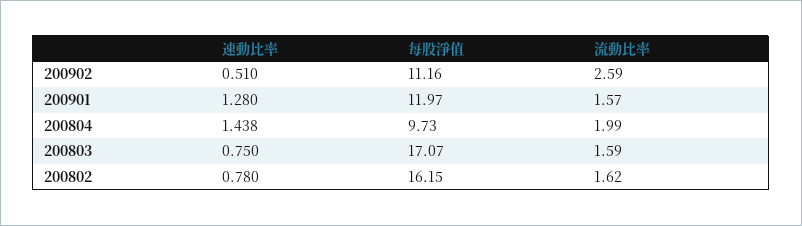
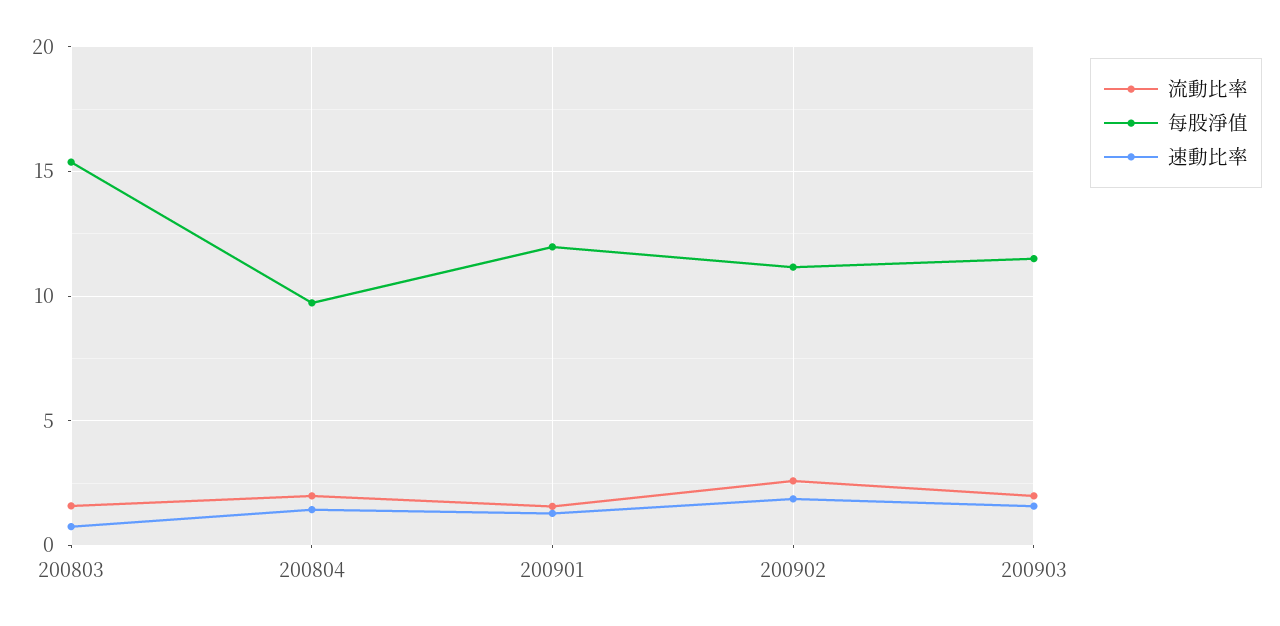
速動比率, 200902: 0.51 -> 2
每股淨值, 200803: 17.07 -> 15.5
速動比率, 200802: 0.78 -> none
每股淨值, 200802: 16.15 -> none
流動比率, 200802: 1.62 -> none
流動比率, 200903: none -> 2
每股淨值, 200903: none -> 11.5
速動比率, 200903: none -> 1.5

